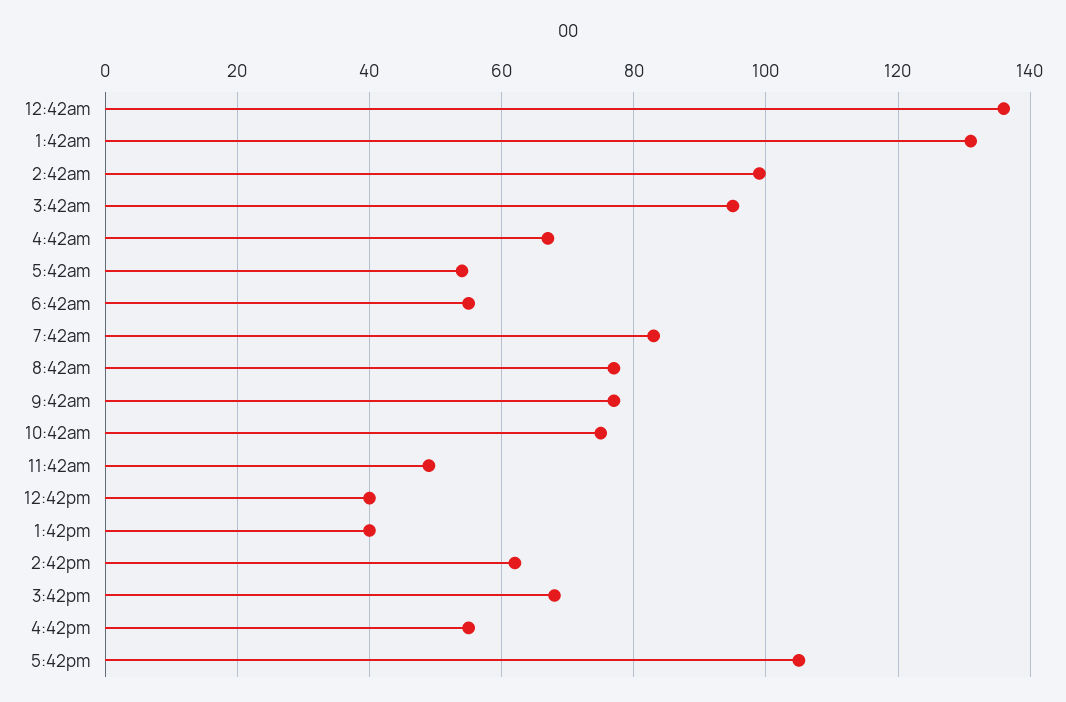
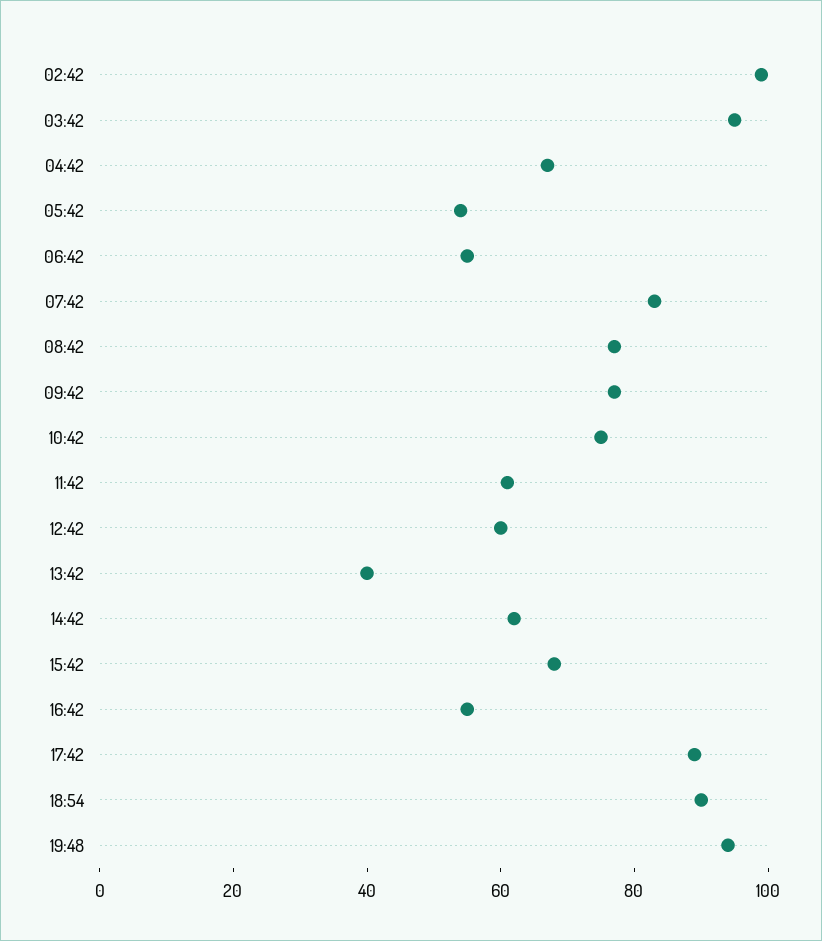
12:42am: 135 -> none
1:42am: 130 -> none
11:42am: 50 -> 60
12:42pm: 40 -> 60
5:42pm: 105 -> 90
18:54: none -> 90
19:48: none -> 95

